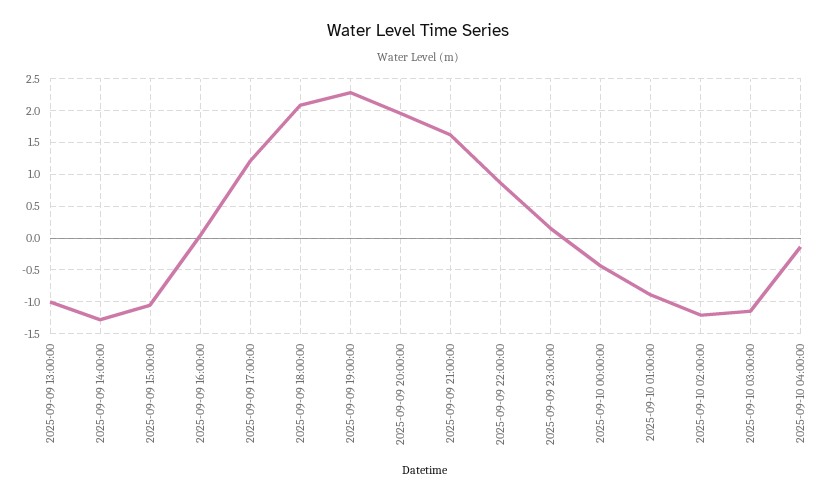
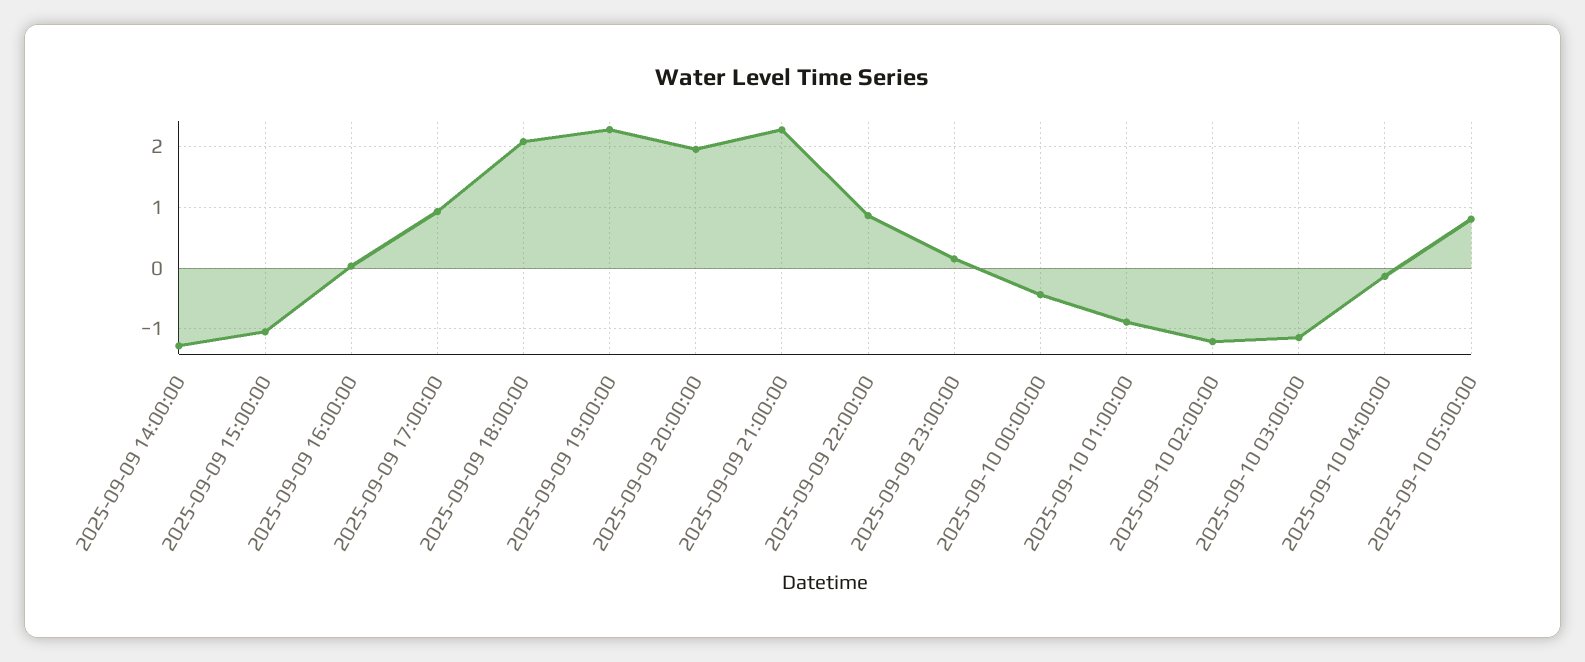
2025-09-09 13:00:00: -1 -> none
2025-09-09 17:00:00: 1.2 -> 0.9
2025-09-09 21:00:00: 1.6 -> 2.3
2025-09-10 05:00:00: none -> 0.8

